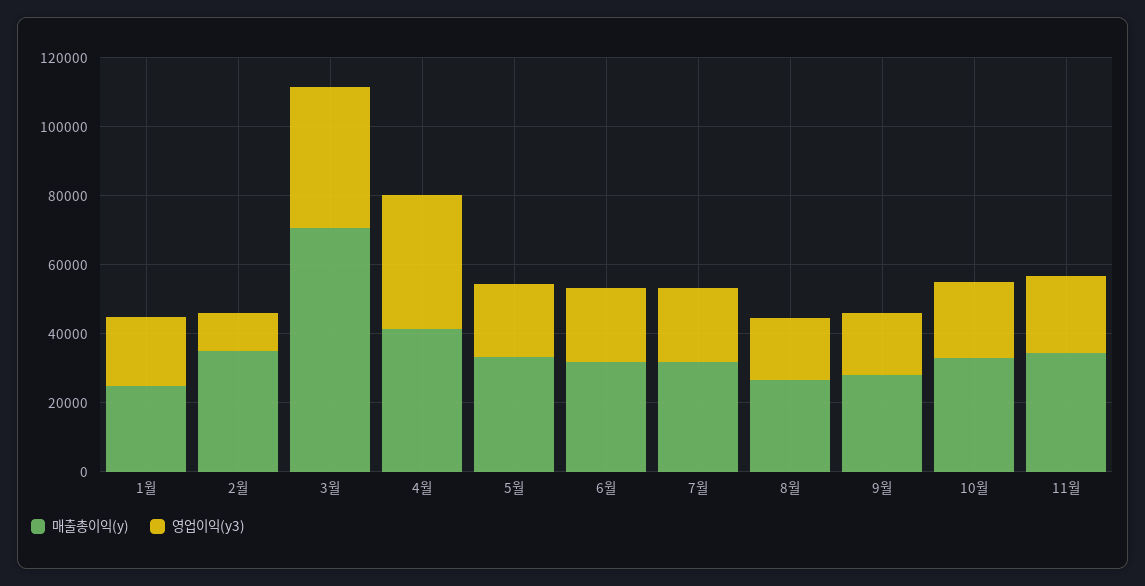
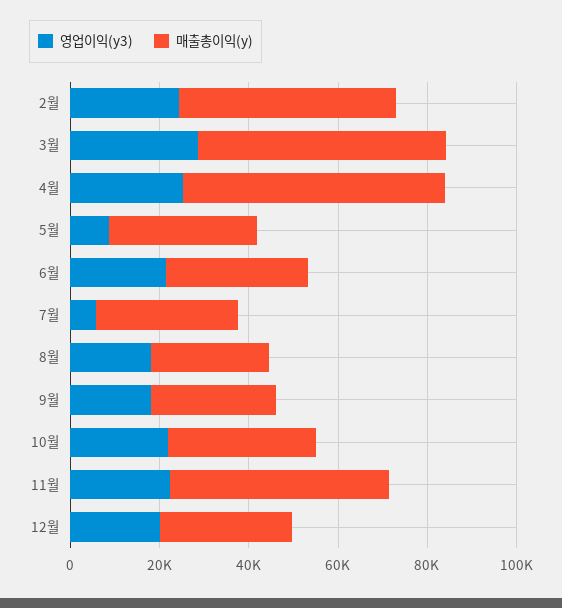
매출총이익(y), 1월: 25000 -> none
영업이익(y3), 1월: 20000 -> none
매출총이익(y), 2월: 35000 -> 50000
영업이익(y3), 2월: 10000 -> 25000
매출총이익(y), 3월: 70000 -> 55000
영업이익(y3), 3월: 40000 -> 30000
매출총이익(y), 4월: 40000 -> 60000
영업이익(y3), 4월: 40000 -> 25000
영업이익(y3), 5월: 20000 -> 10000
영업이익(y3), 7월: 20000 -> 5000
매출총이익(y), 11월: 35000 -> 50000
영업이익(y3), 12월: none -> 20000
매출총이익(y), 12월: none -> 30000

